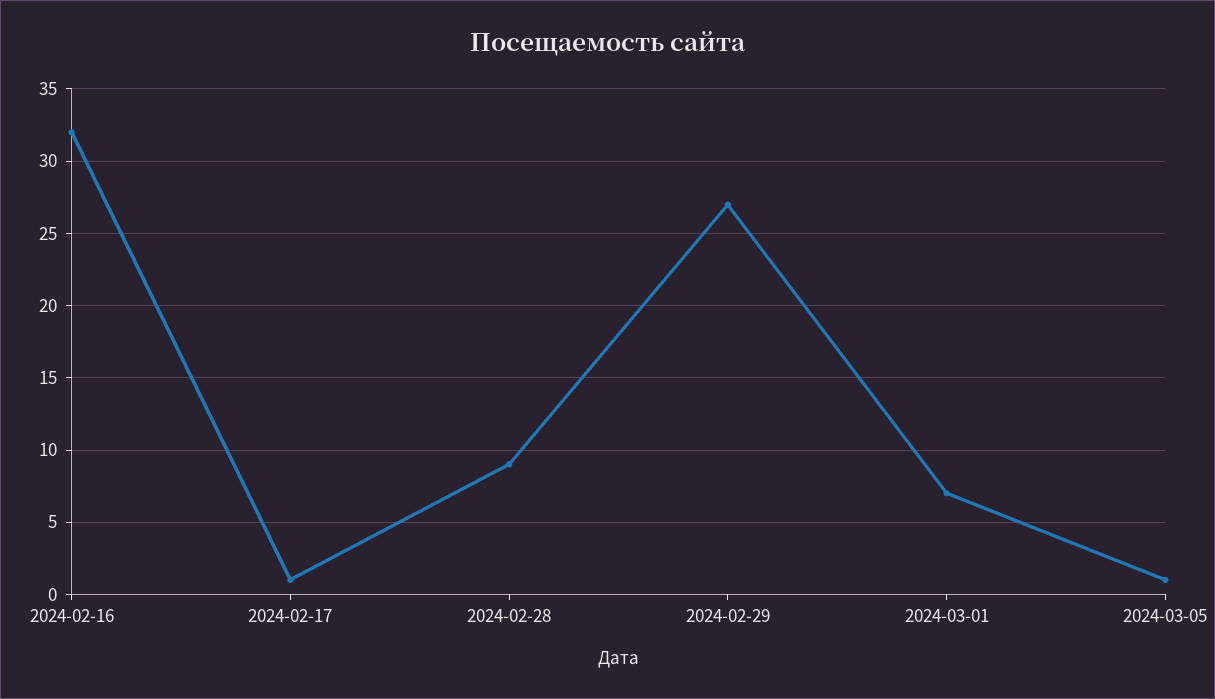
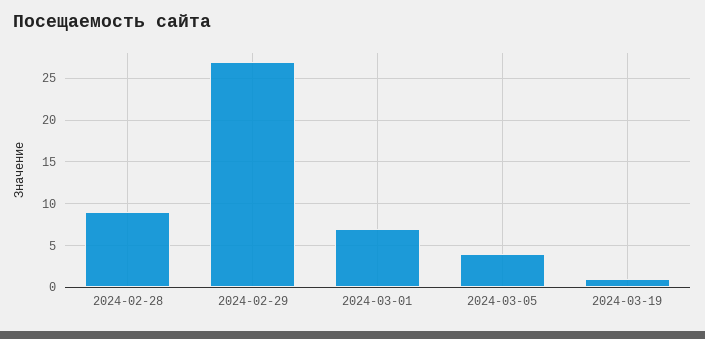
2024-02-16: 32 -> none
2024-02-17: 1 -> none
2024-03-05: 1 -> 4
2024-03-19: none -> 1

